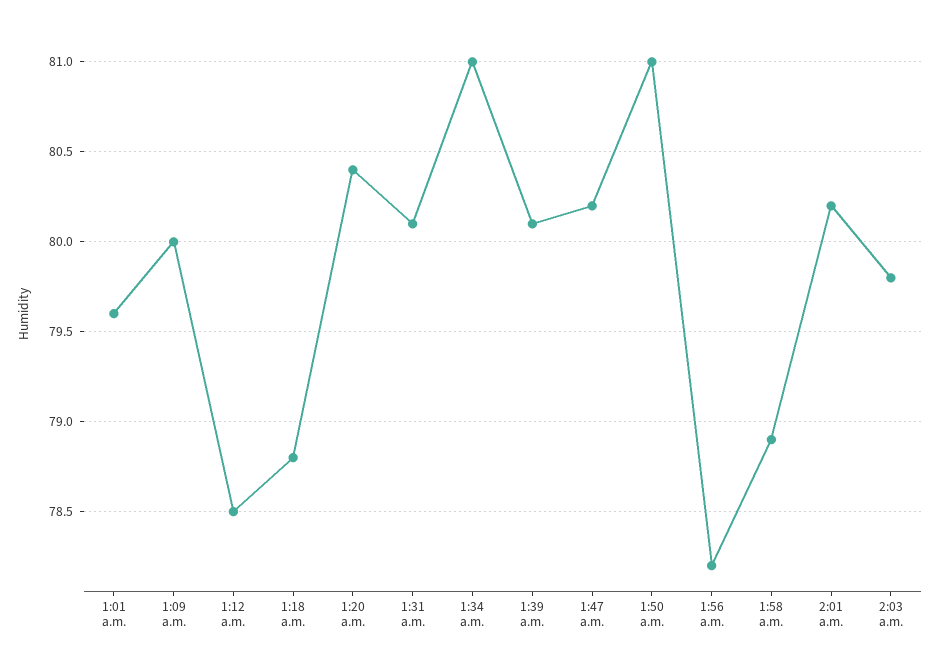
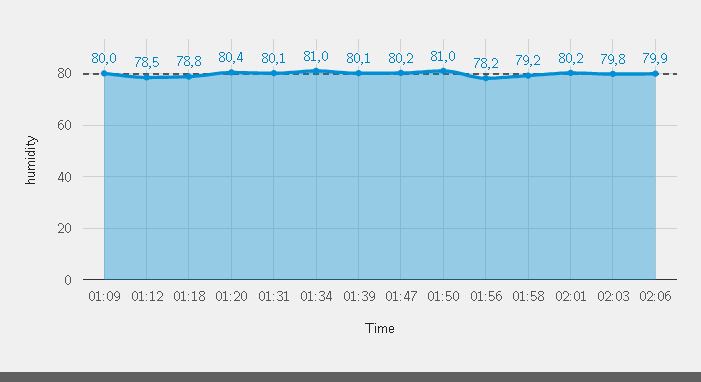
1:01 a.m.: 79.6 -> none
1:58 a.m.: 78.9 -> 79.2
02:06: none -> 79.9

